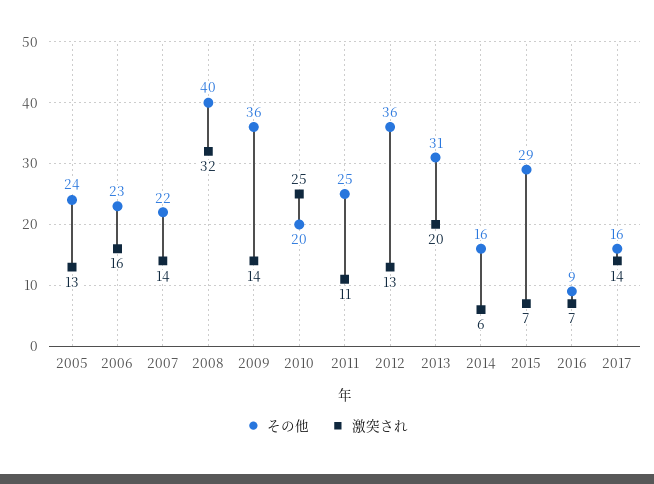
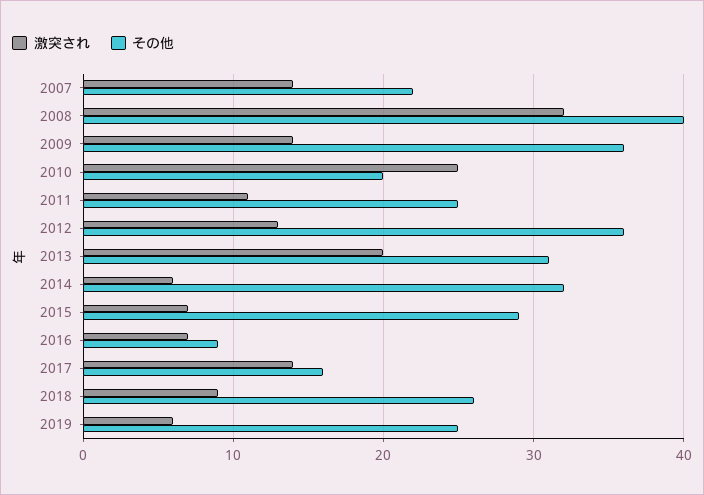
その他, 2005: 24 -> none
激突され, 2005: 13 -> none
その他, 2006: 23 -> none
激突され, 2006: 16 -> none
その他, 2014: 16 -> 32
激突され, 2018: none -> 9
その他, 2018: none -> 26
激突され, 2019: none -> 6
その他, 2019: none -> 25

